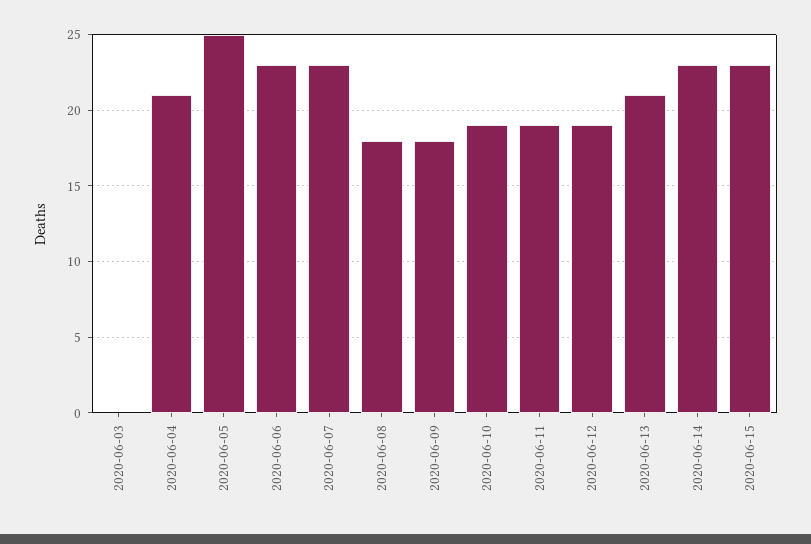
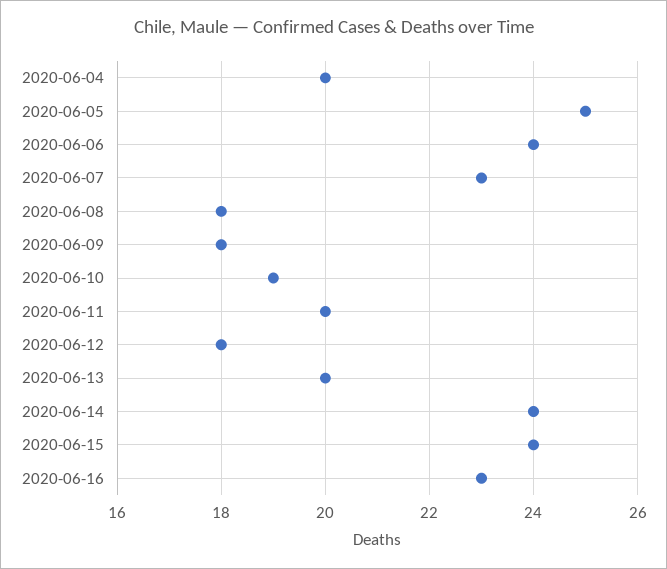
2020-06-03: 0 -> none
2020-06-04: 21 -> 20
2020-06-06: 23 -> 24
2020-06-11: 19 -> 20
2020-06-12: 19 -> 18
2020-06-13: 21 -> 20
2020-06-14: 23 -> 24
2020-06-15: 23 -> 24
2020-06-16: none -> 23

